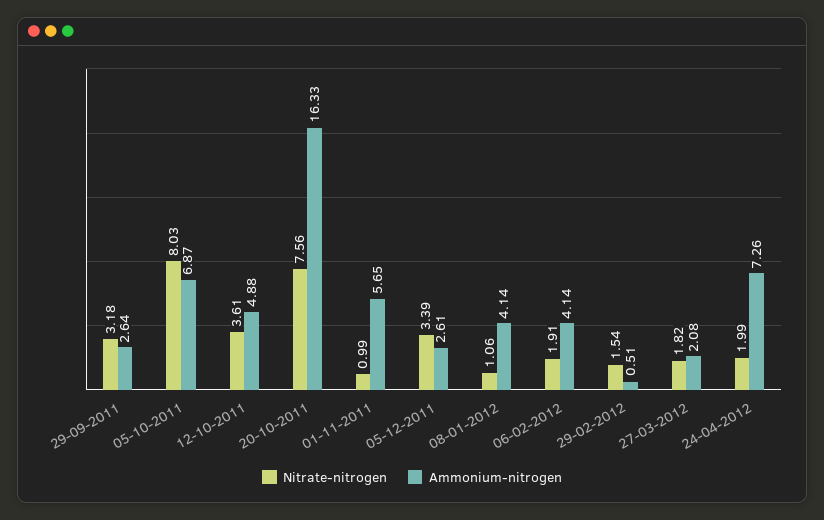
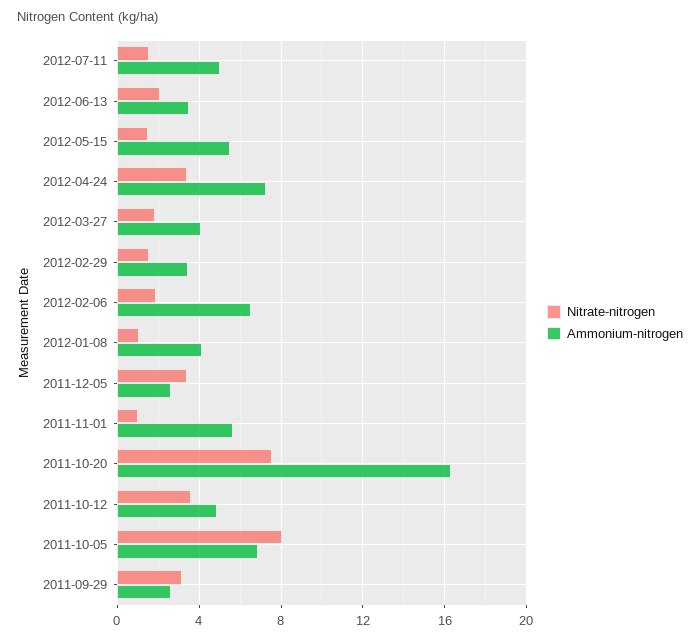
Ammonium-nitrogen, 06-02-2012: 4.14 -> 6.5
Ammonium-nitrogen, 29-02-2012: 0.51 -> 3.5
Ammonium-nitrogen, 27-03-2012: 2.08 -> 4
Nitrate-nitrogen, 24-04-2012: 1.99 -> 3.5
Nitrate-nitrogen, 2012-07-11: none -> 1.5
Ammonium-nitrogen, 2012-07-11: none -> 5
Nitrate-nitrogen, 2012-06-13: none -> 2
Ammonium-nitrogen, 2012-06-13: none -> 3.5
Nitrate-nitrogen, 2012-05-15: none -> 1.5
Ammonium-nitrogen, 2012-05-15: none -> 5.5

